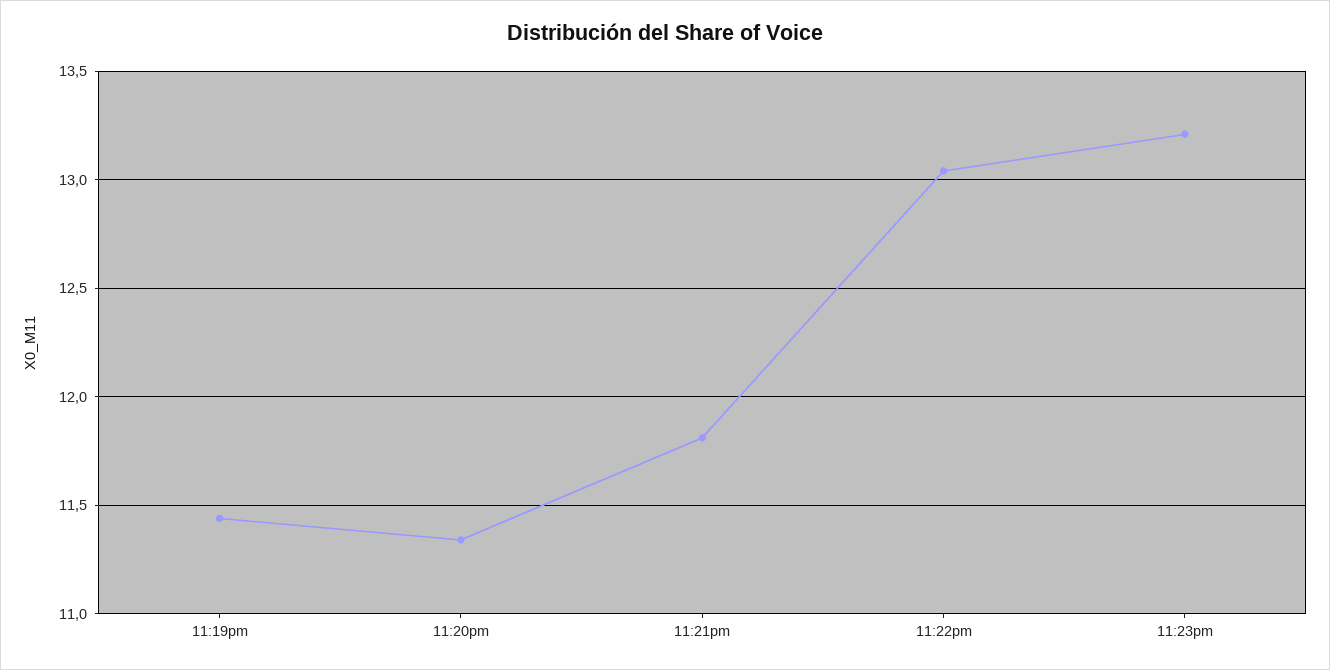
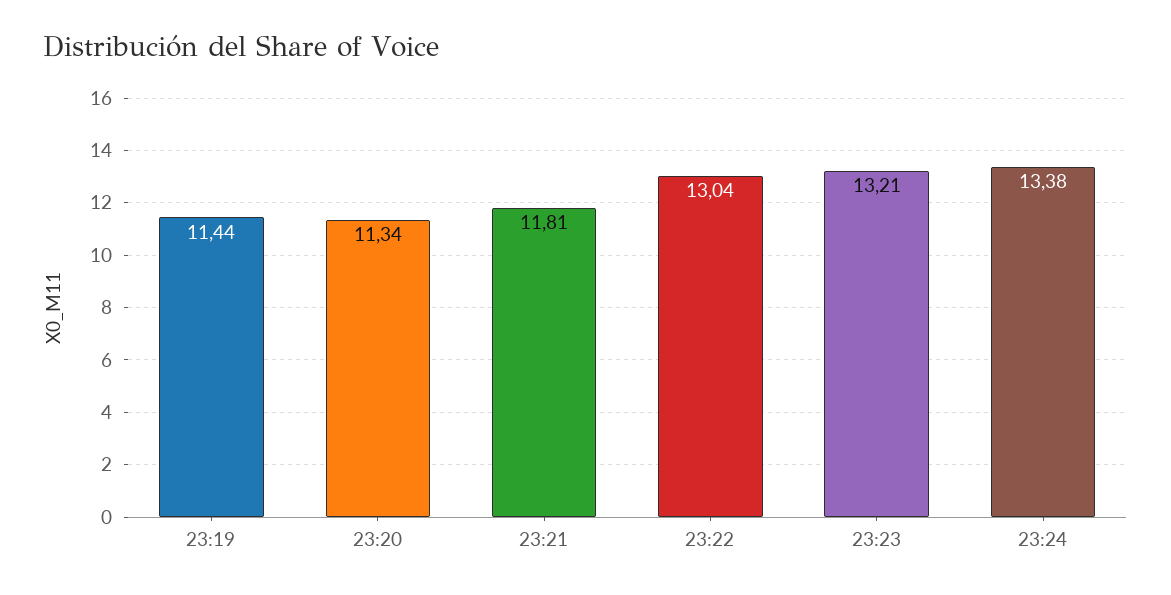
23:24: none -> 13.38

